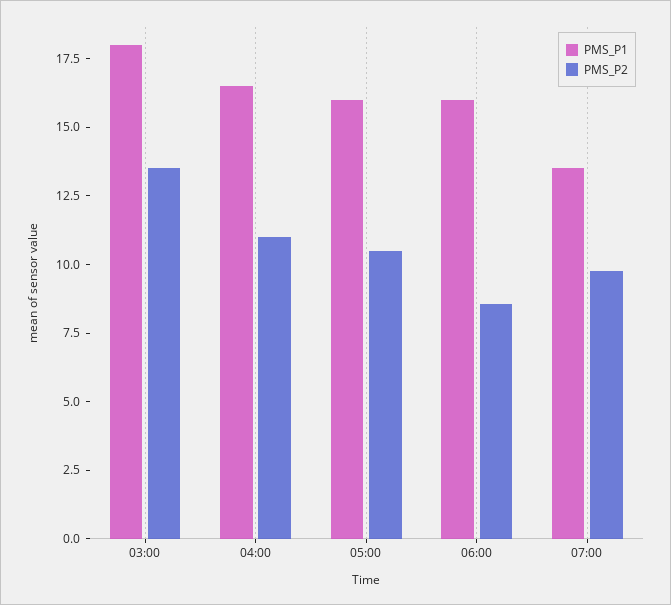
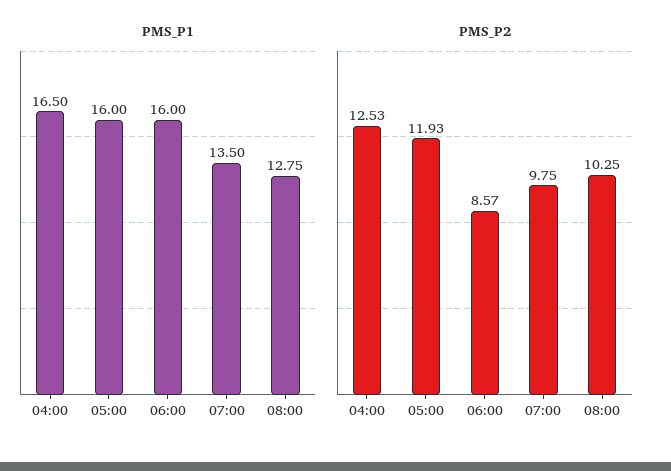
PMS_P1, 03:00: 18 -> none
PMS_P2, 03:00: 13.5 -> none
PMS_P2, 04:00: 11 -> 12.53
PMS_P2, 05:00: 10.5 -> 11.93
PMS_P1, 08:00: none -> 12.75
PMS_P2, 08:00: none -> 10.25

